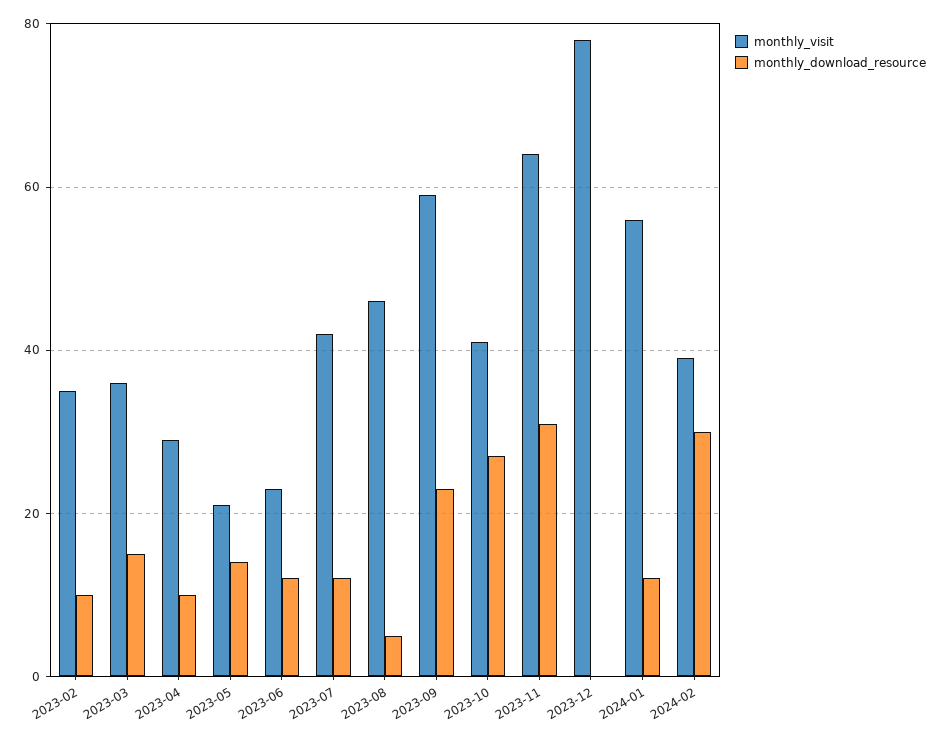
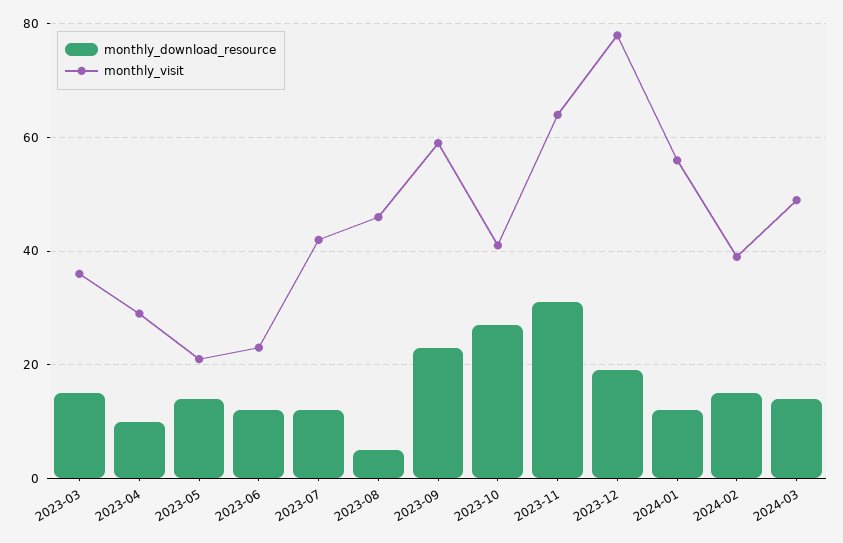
monthly_visit, 2023-02: 35 -> none
monthly_download_resource, 2023-02: 10 -> none
monthly_download_resource, 2023-12: 0 -> 20
monthly_download_resource, 2024-02: 30 -> 15
monthly_download_resource, 2024-03: none -> 15
monthly_visit, 2024-03: none -> 50

